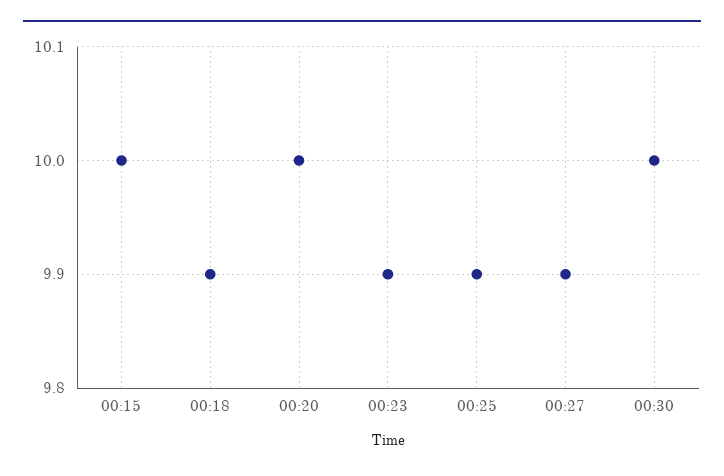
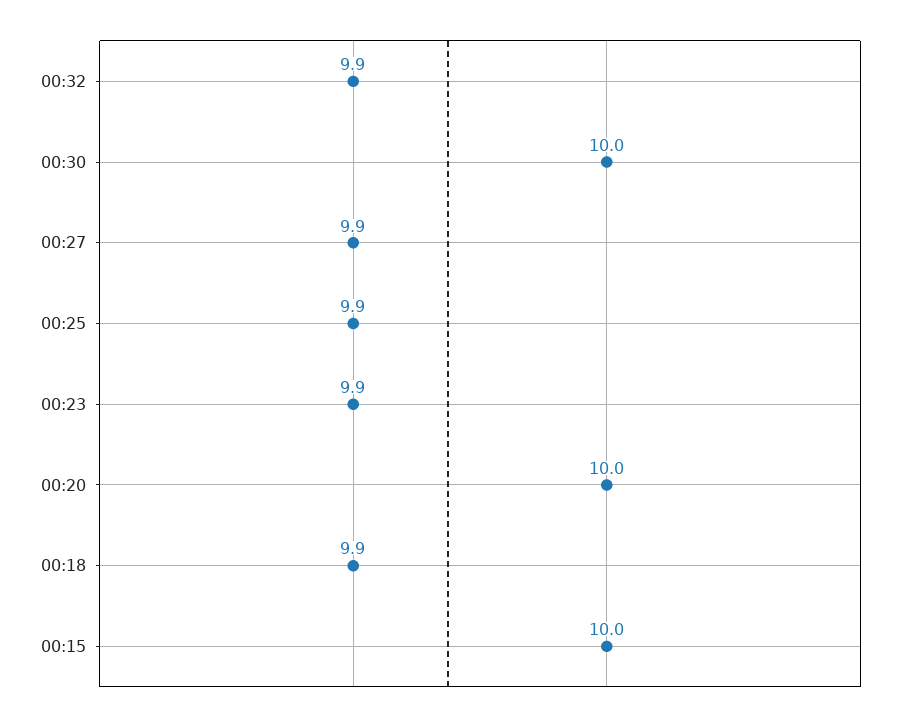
00:32: none -> 9.9

